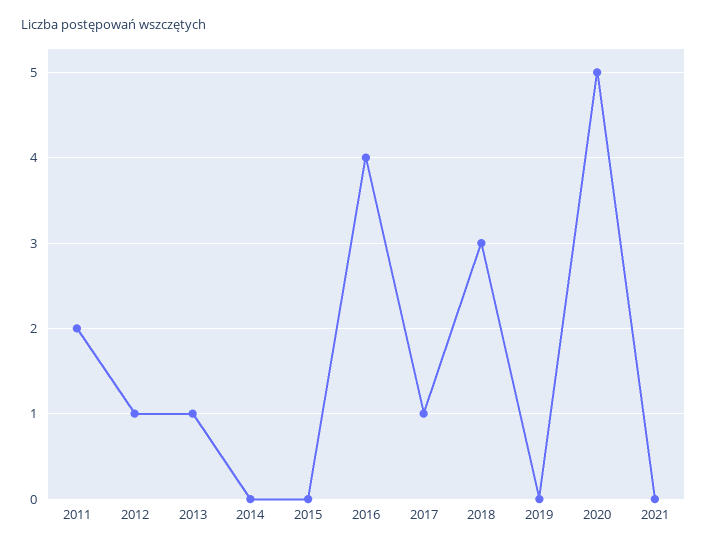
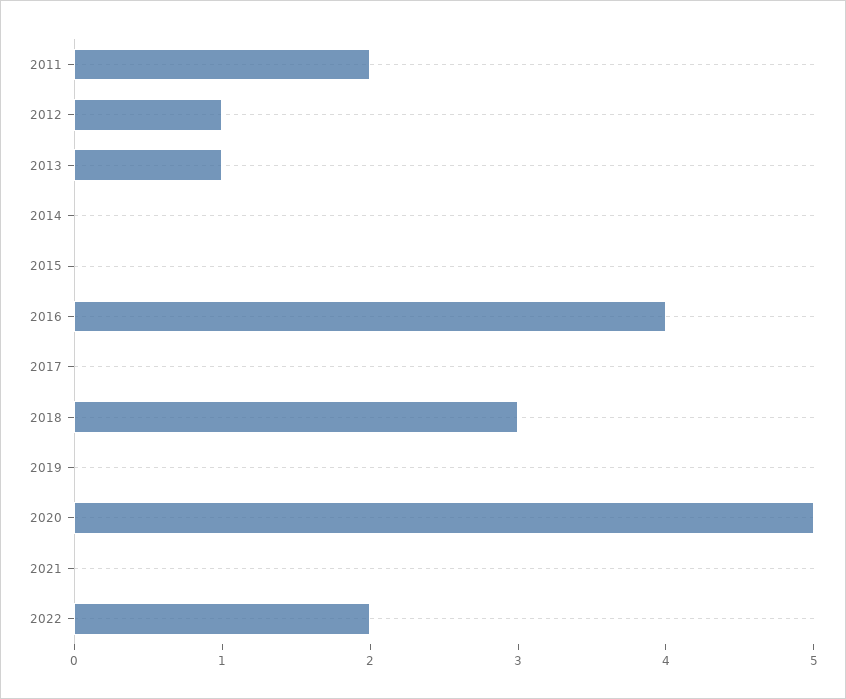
2017: 1 -> 0
2022: none -> 2

